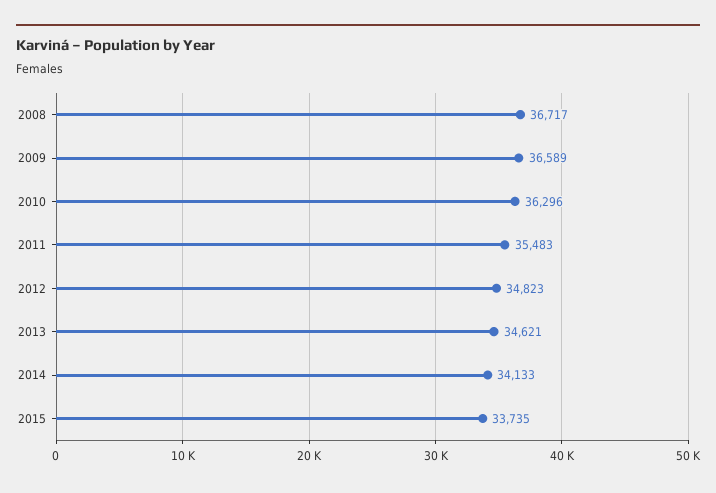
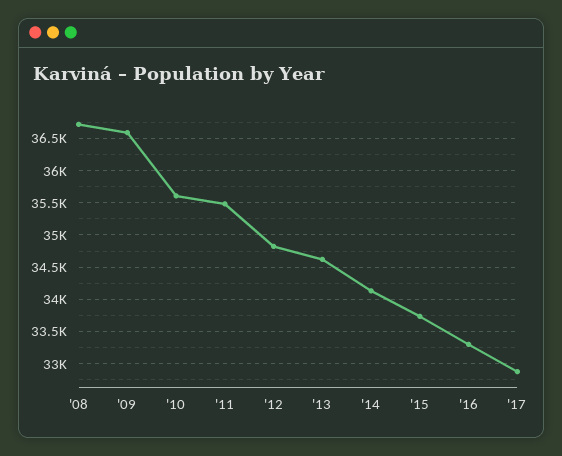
2010: 36296 -> 35600
'16: none -> 33300
'17: none -> 32900

